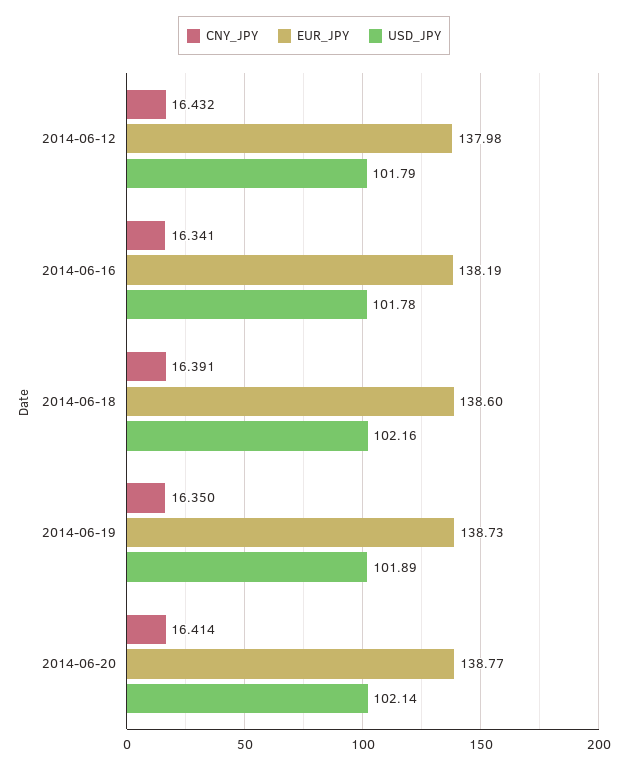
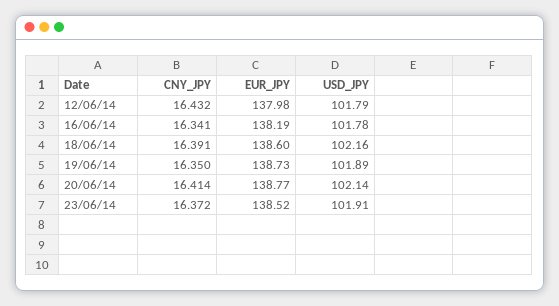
CNY_JPY, 23/06/14: none -> 16.372
EUR_JPY, 23/06/14: none -> 138.52
USD_JPY, 23/06/14: none -> 101.91

